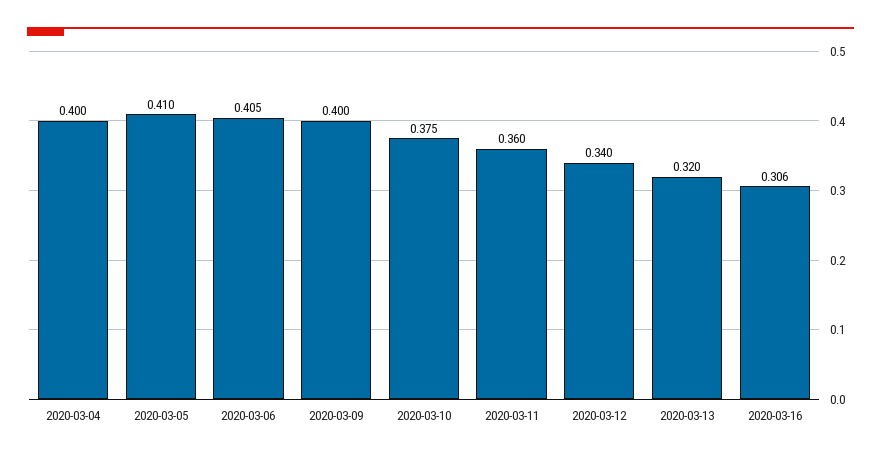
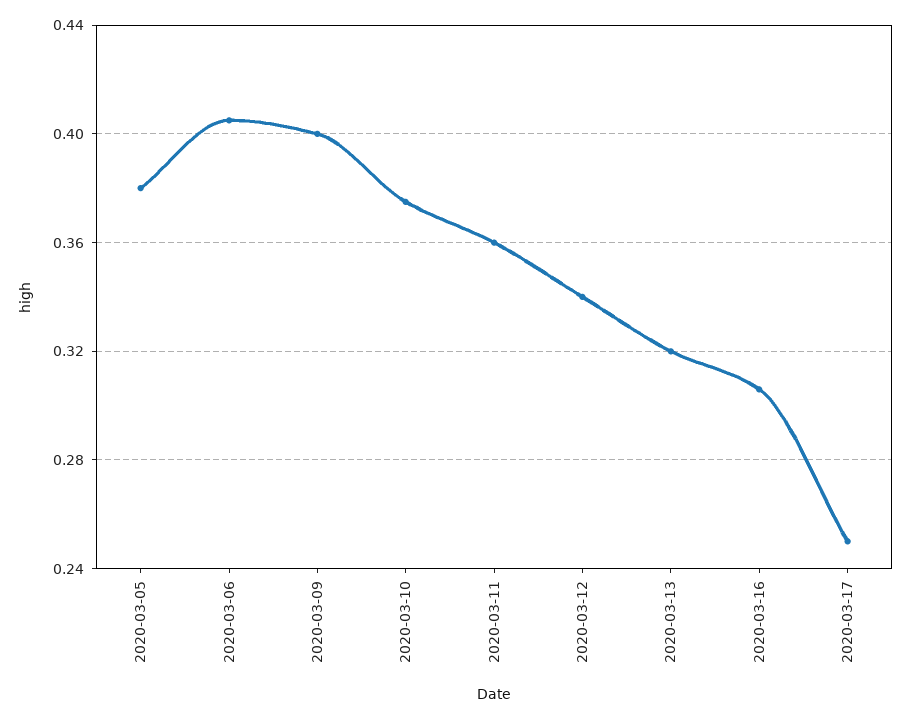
2020-03-04: 0.4 -> none
2020-03-05: 0.41 -> 0.38
2020-03-17: none -> 0.25

